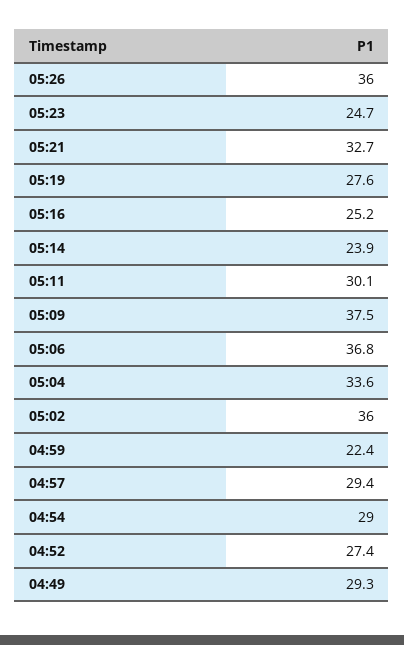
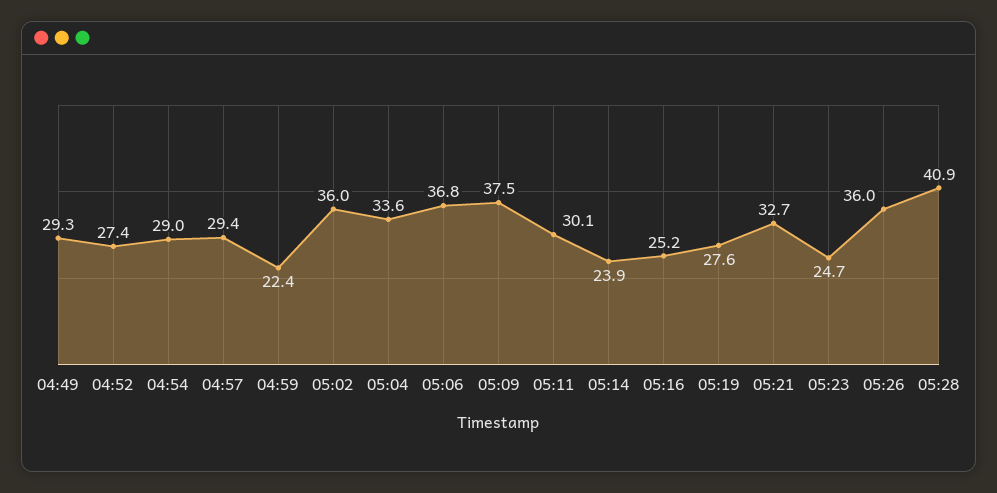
05:28: none -> 40.9

